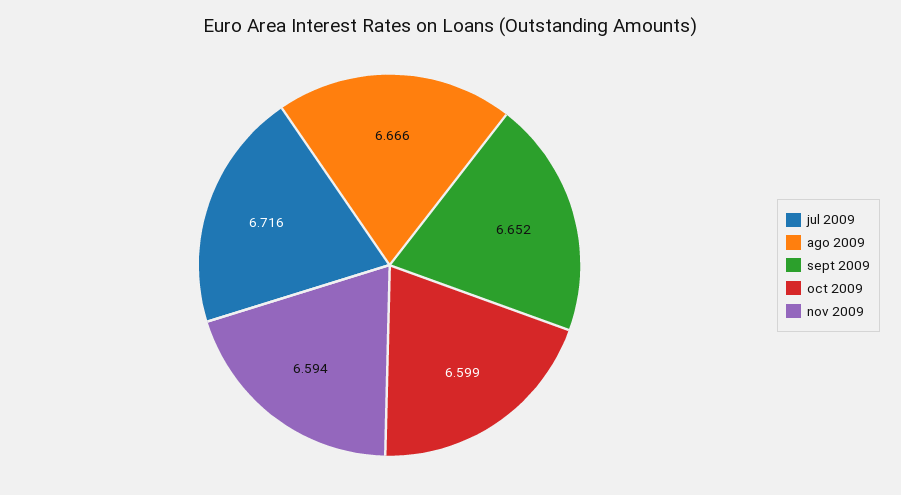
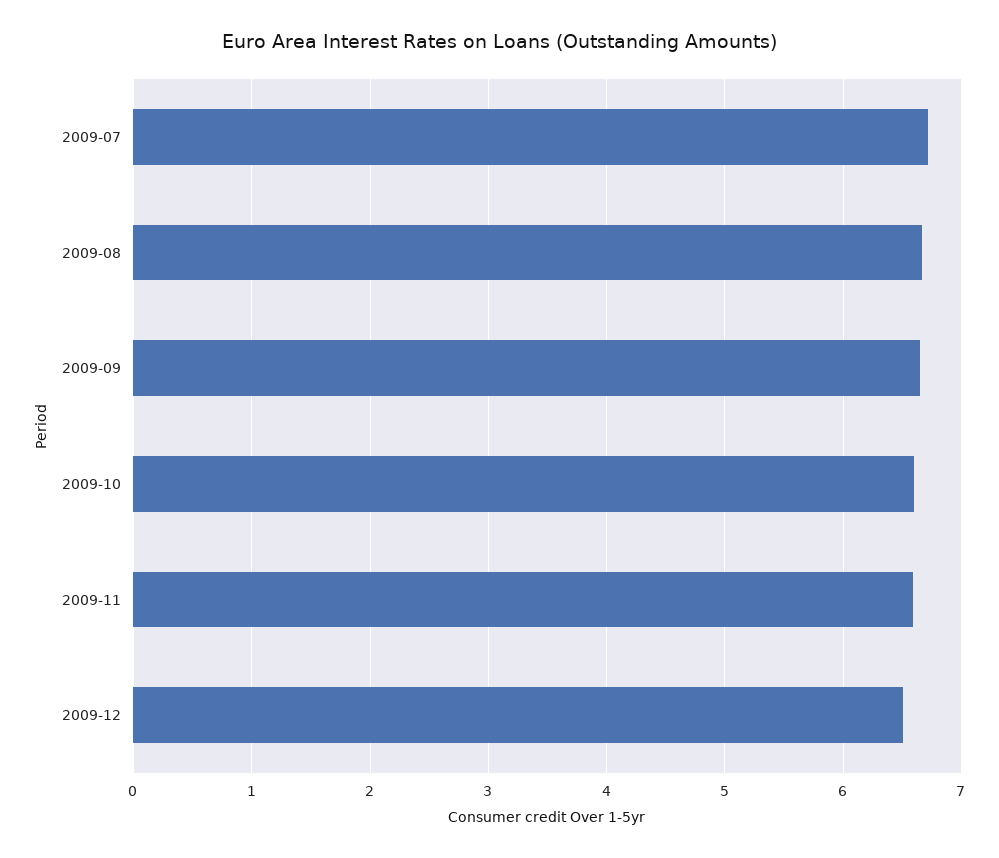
2009-12: none -> 6.5

